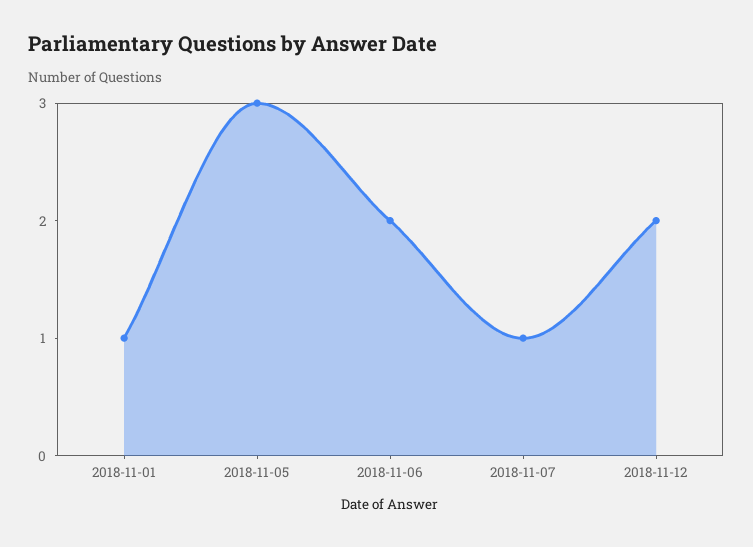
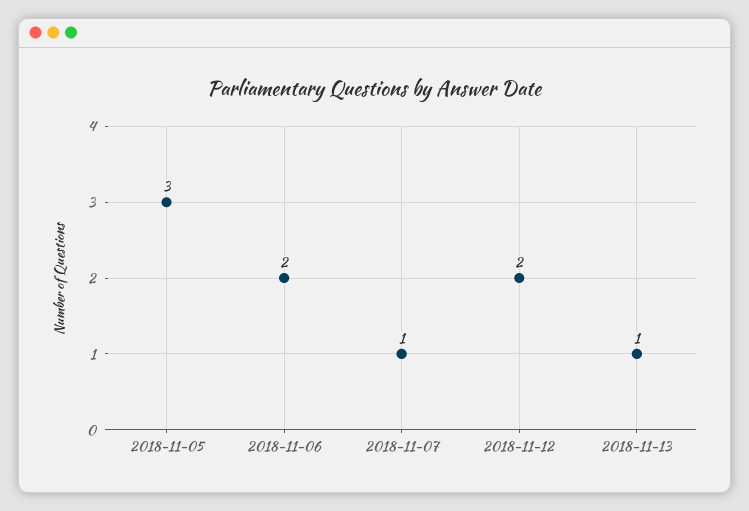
2018-11-01: 1 -> none
2018-11-13: none -> 1

